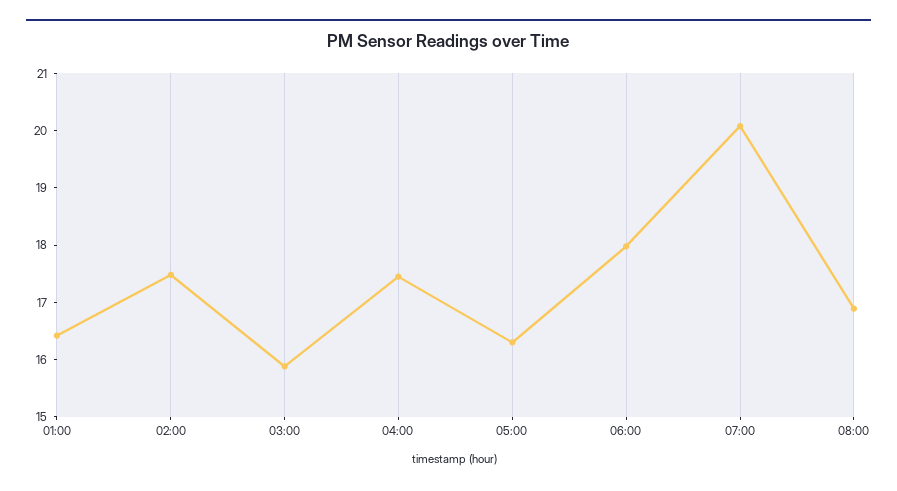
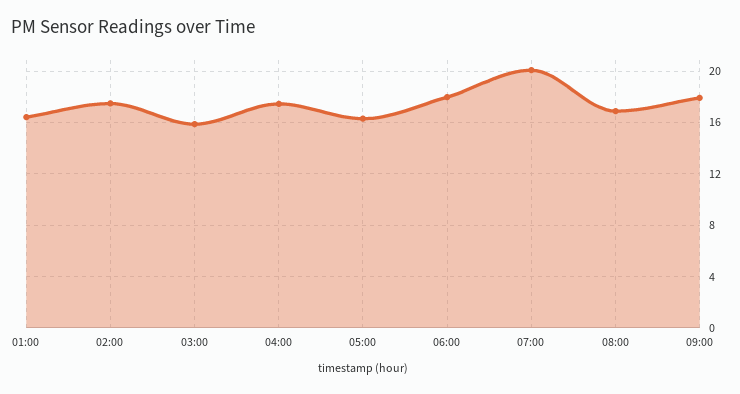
09:00: none -> 18

